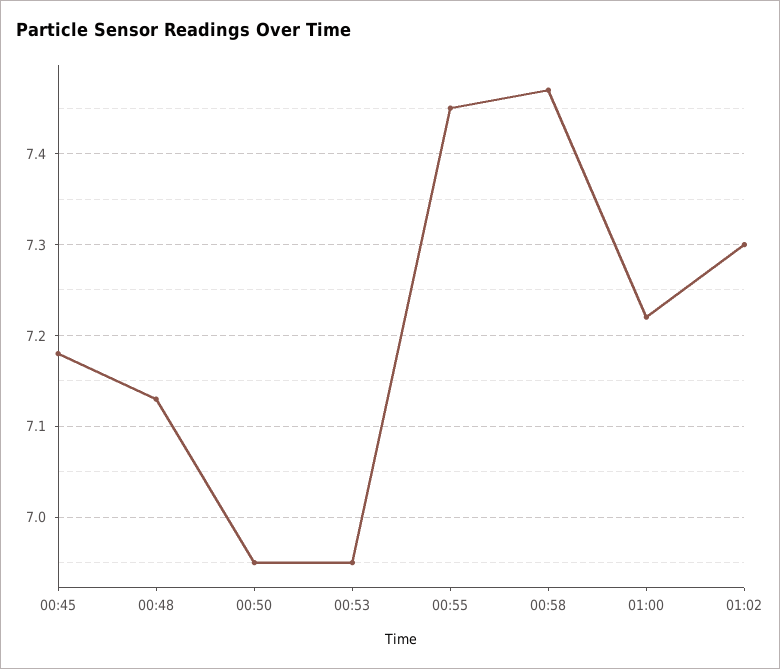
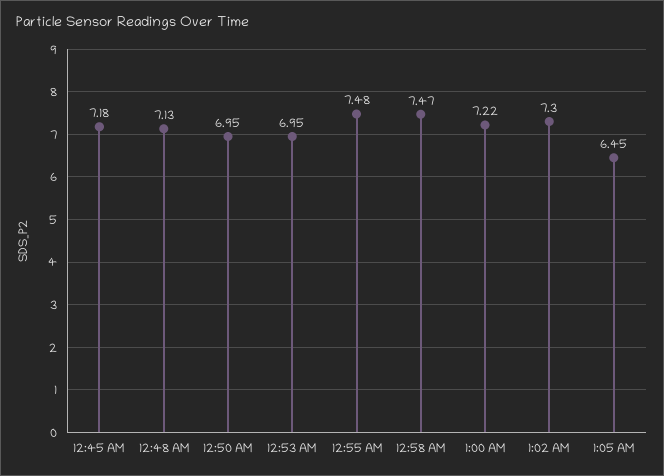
00:55: 7.45 -> 7.48
1:05 AM: none -> 6.45

